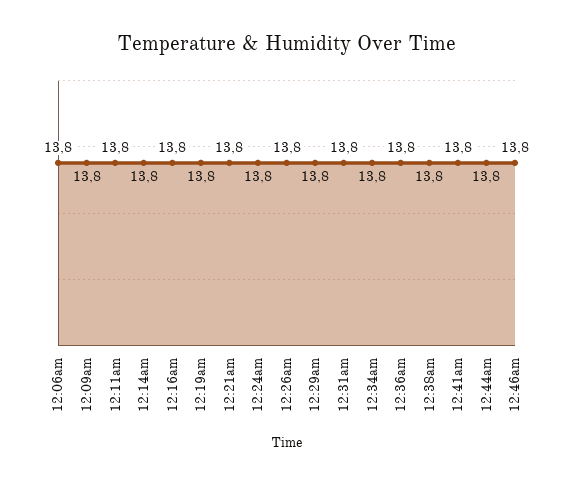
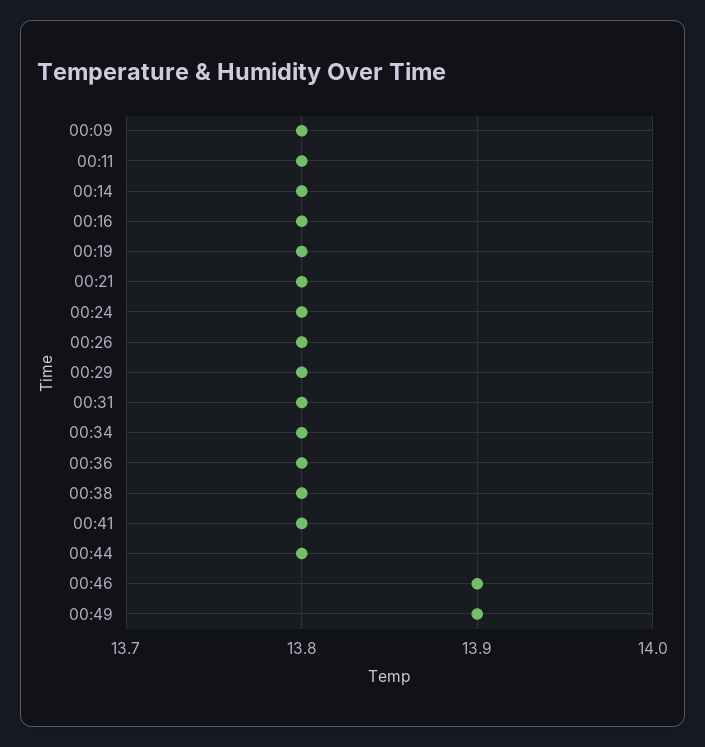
12:06am: 13.8 -> none
12:46am: 13.8 -> 13.9
00:49: none -> 13.9

